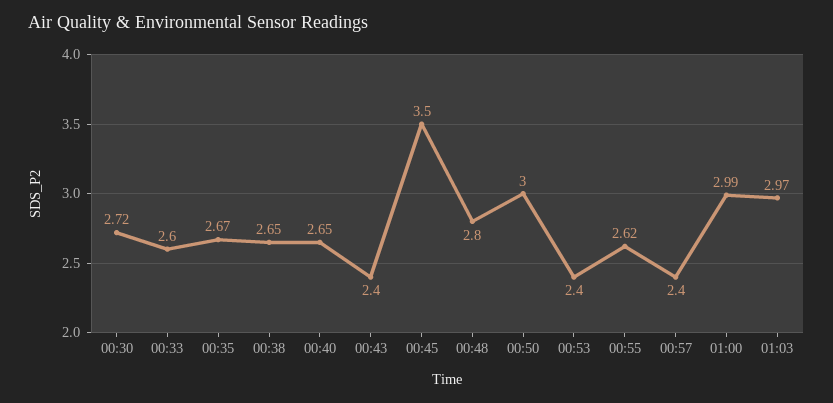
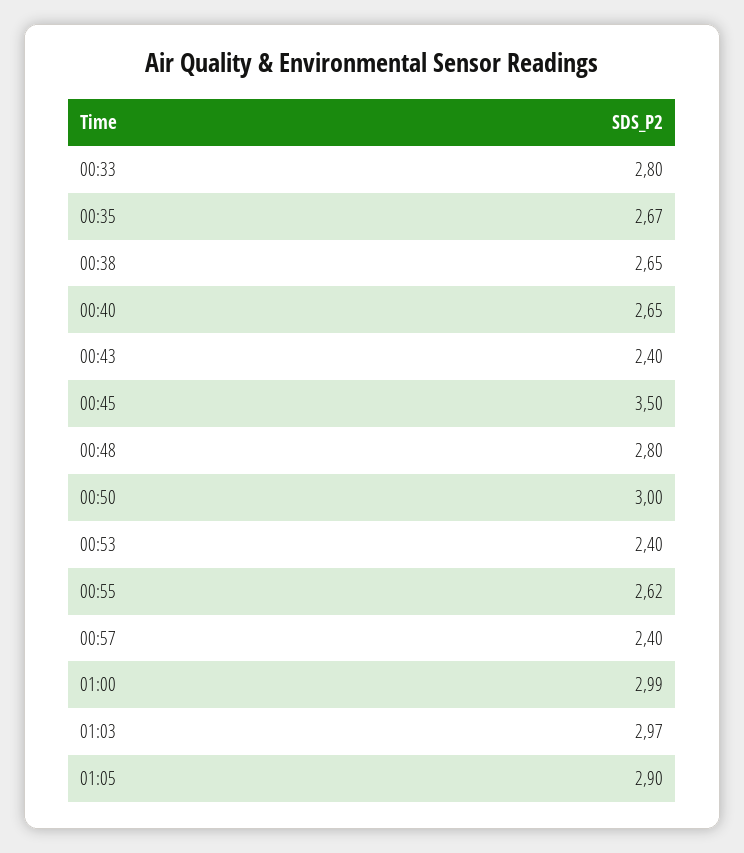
00:30: 2.72 -> none
00:33: 2.6 -> 2.8
01:05: none -> 2.9

